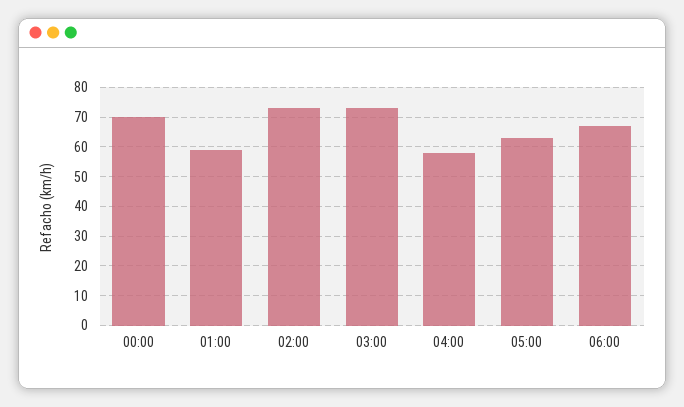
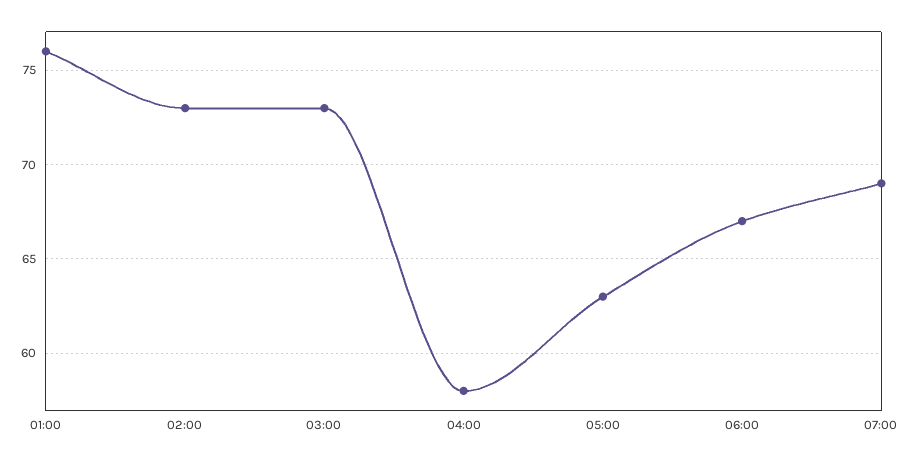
00:00: 70 -> none
01:00: 60 -> 76
07:00: none -> 69

